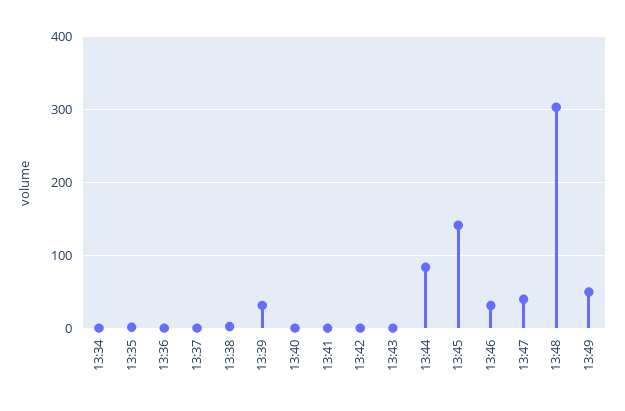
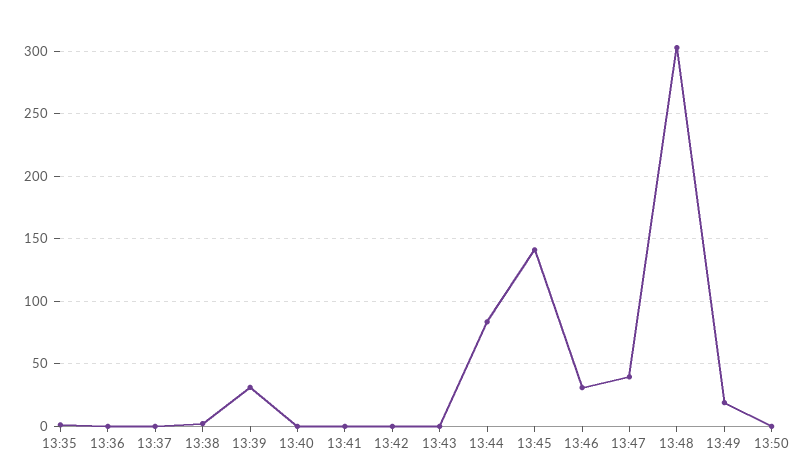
13:34: 0 -> none
13:49: 50 -> 20
13:50: none -> 0

